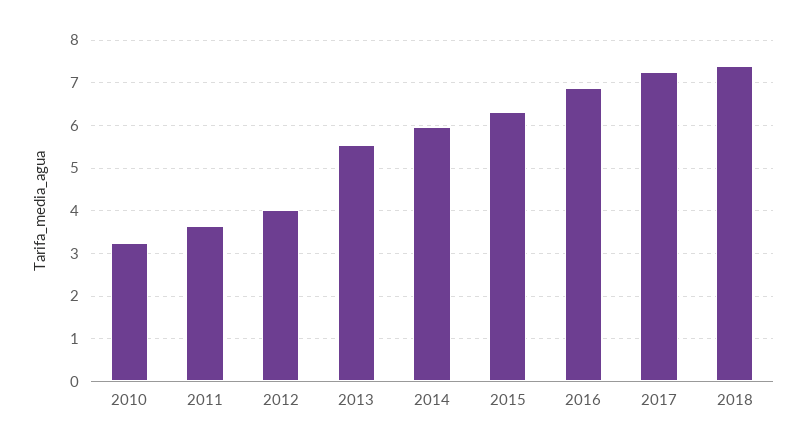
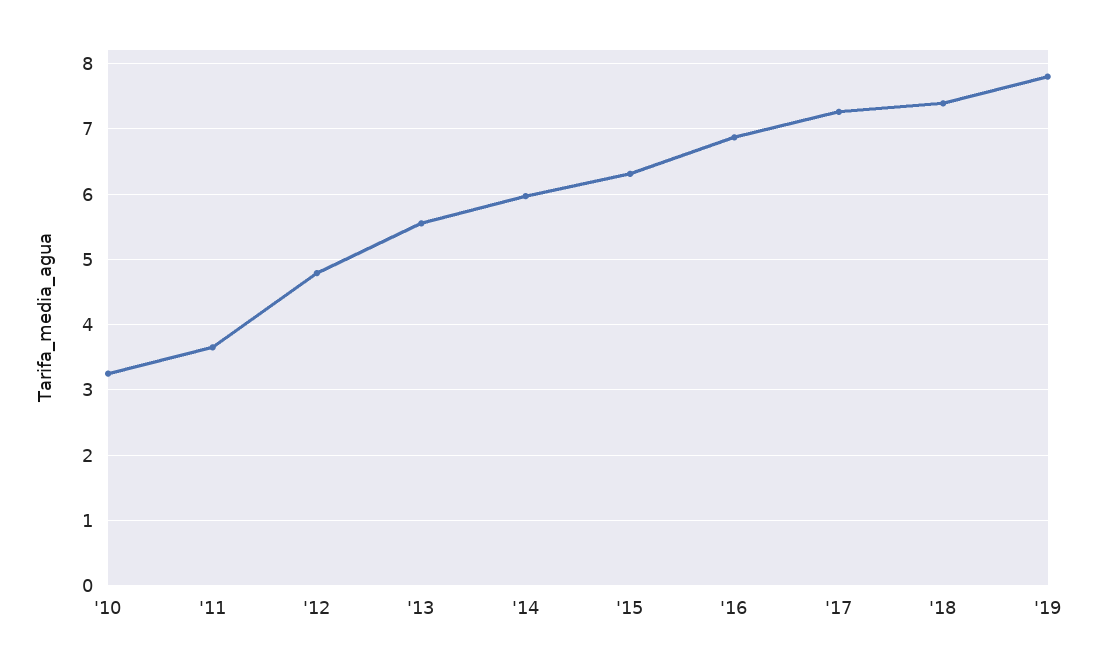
2012: 4 -> 4.8
'19: none -> 7.8

